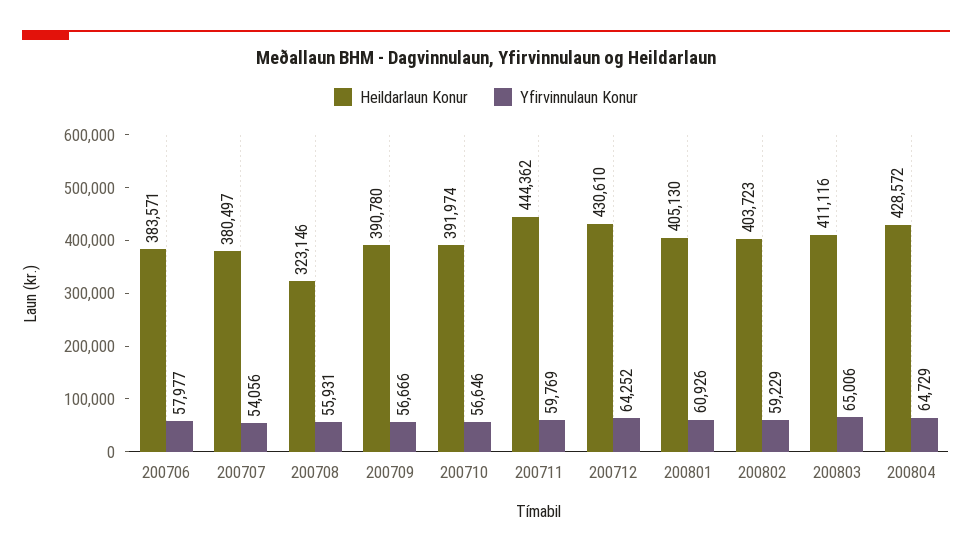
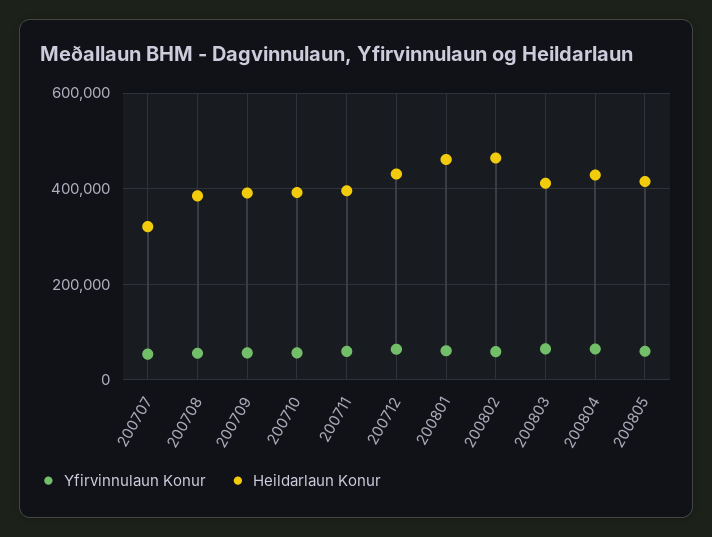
Heildarlaun Konur, 200706: 383571 -> none
Yfirvinnulaun Konur, 200706: 57977 -> none
Heildarlaun Konur, 200707: 380497 -> 320000
Heildarlaun Konur, 200708: 323146 -> 380000
Heildarlaun Konur, 200711: 444362 -> 400000
Heildarlaun Konur, 200801: 405130 -> 460000
Heildarlaun Konur, 200802: 403723 -> 460000
Yfirvinnulaun Konur, 200805: none -> 60000
Heildarlaun Konur, 200805: none -> 420000

